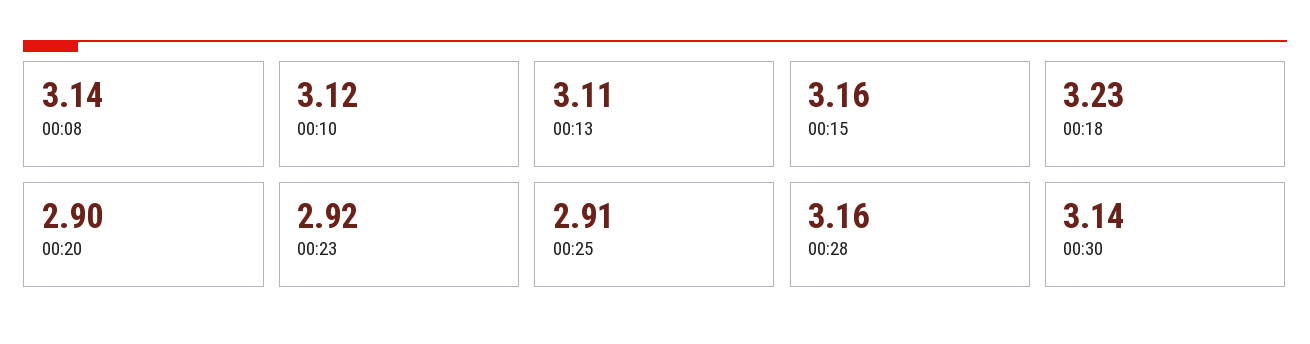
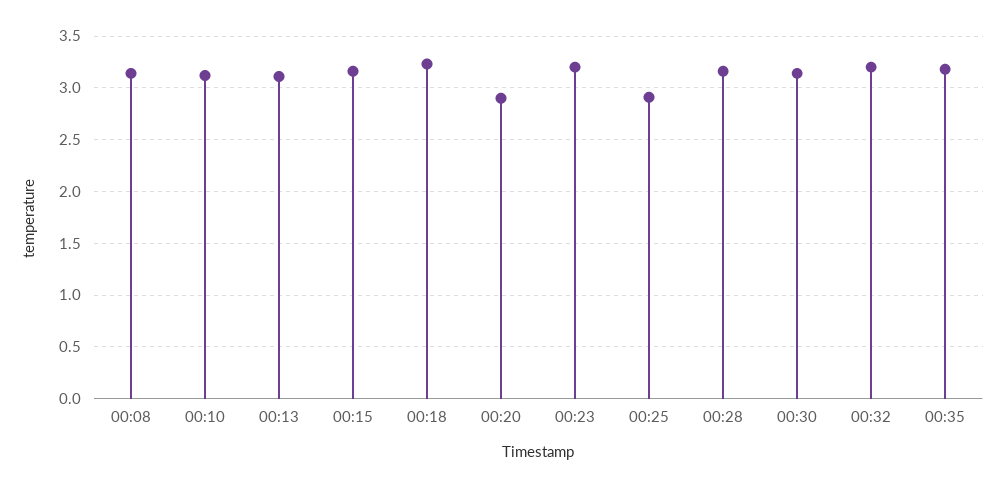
00:23: 2.92 -> 3.2
00:32: none -> 3.2
00:35: none -> 3.2

